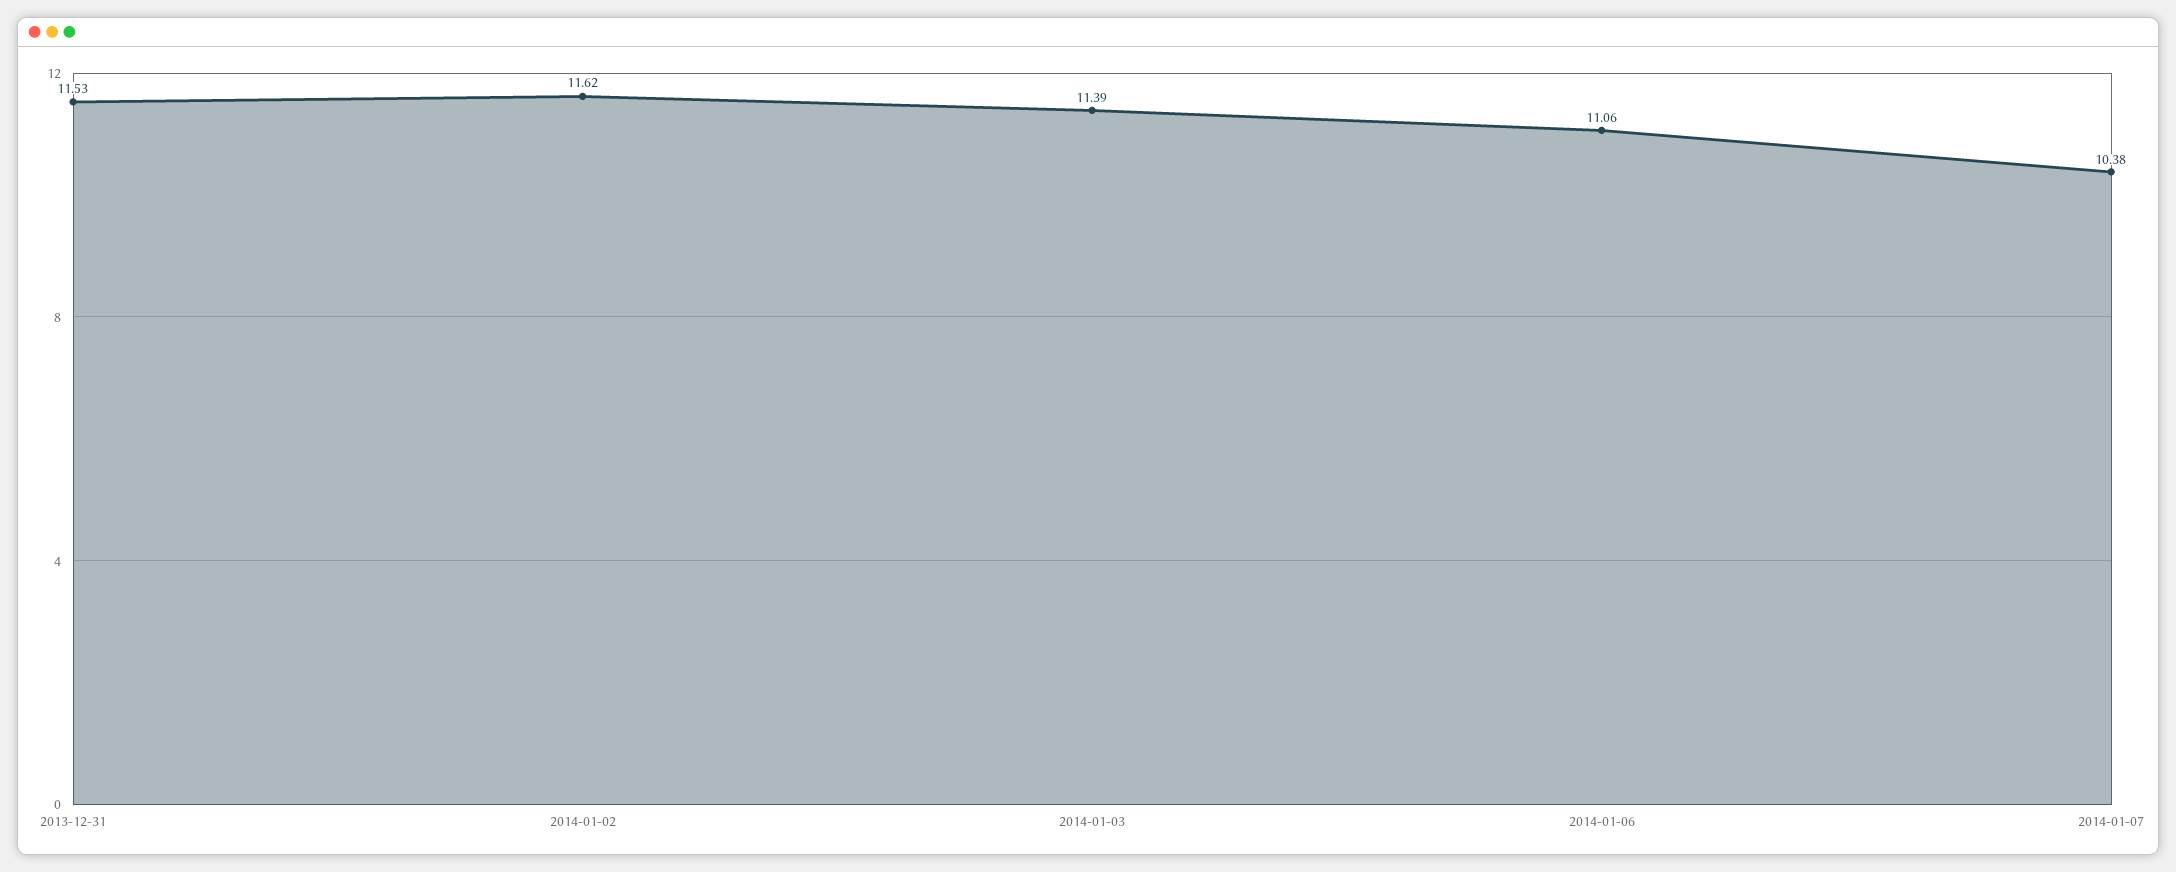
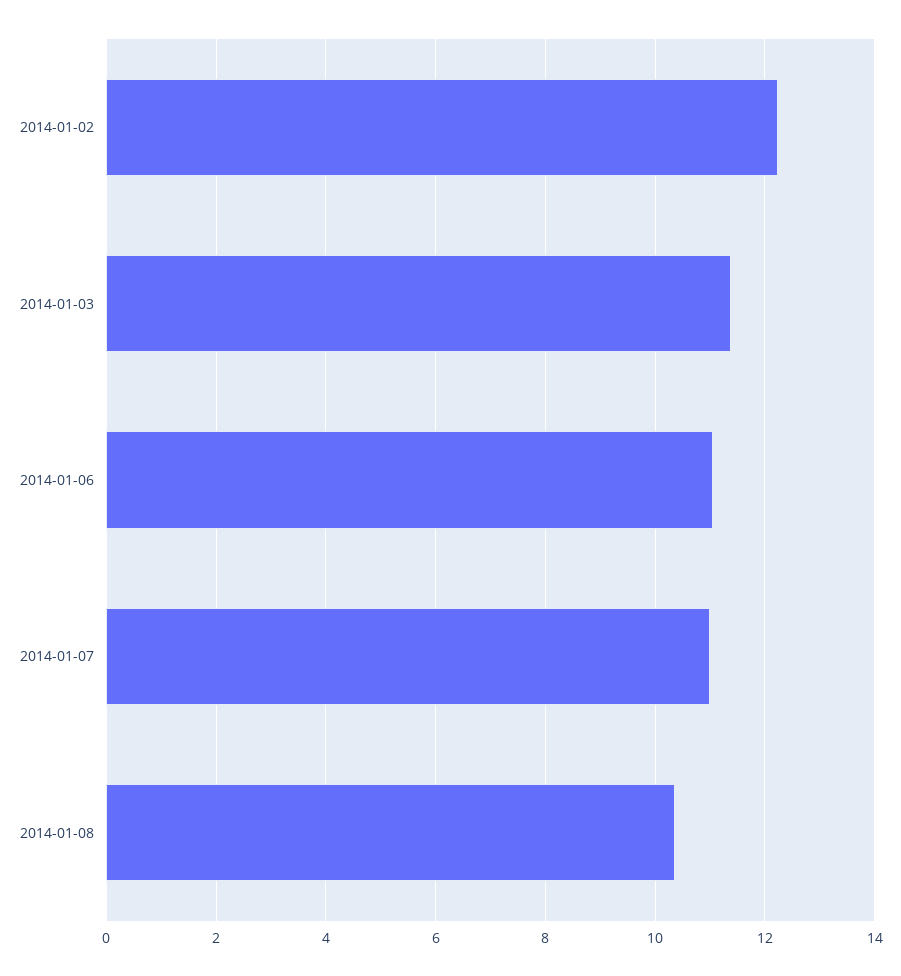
2013-12-31: 11.53 -> none
2014-01-02: 11.62 -> 12.2
2014-01-07: 10.38 -> 11
2014-01-08: none -> 10.4

